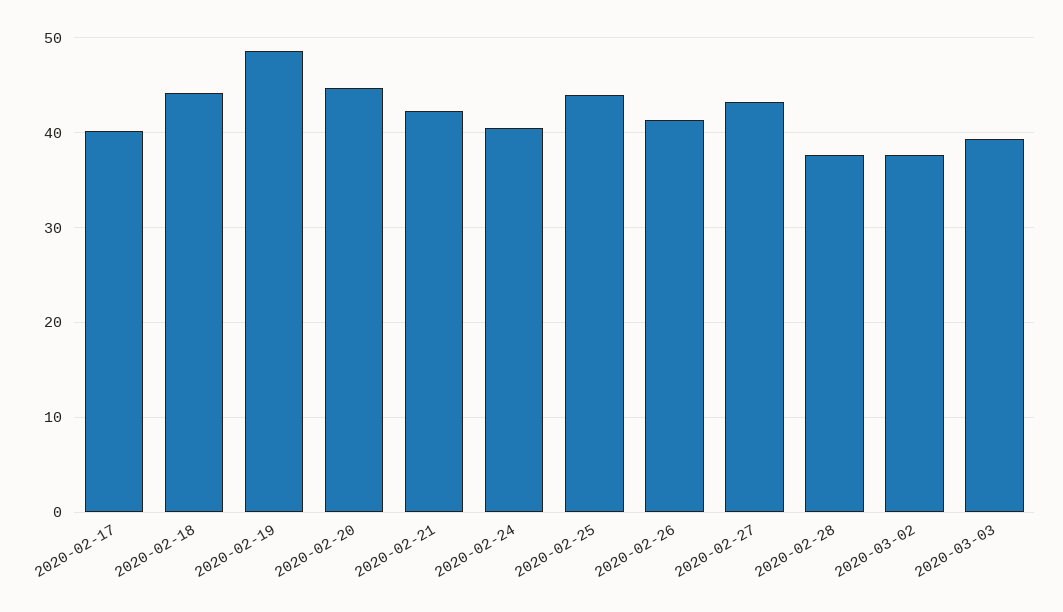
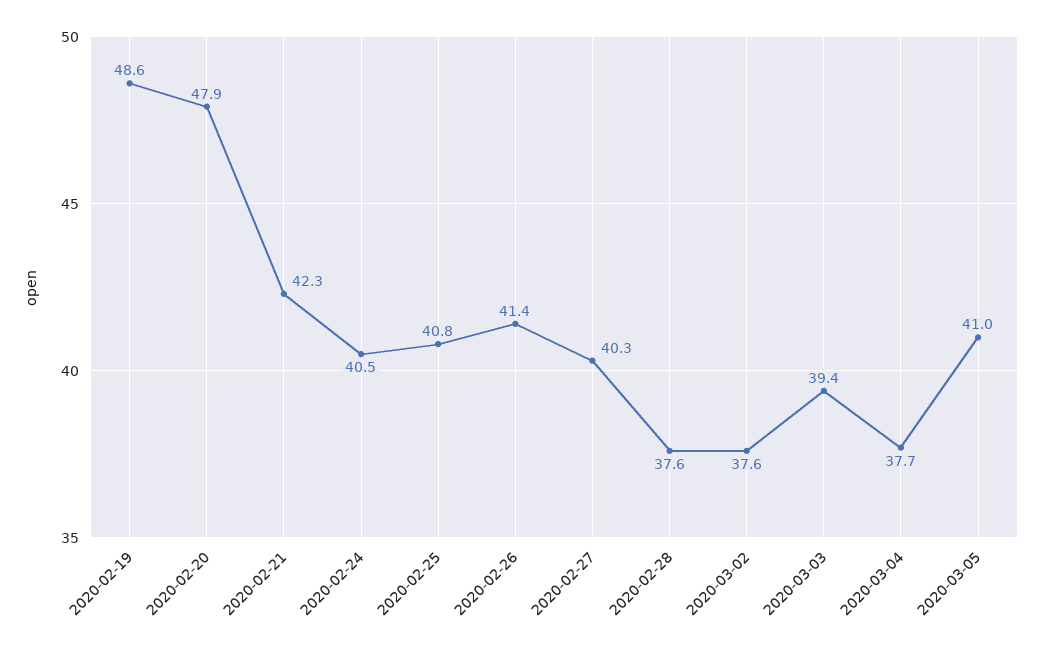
2020-02-17: 40 -> none
2020-02-18: 44 -> none
2020-02-20: 45 -> 47.9
2020-02-25: 44 -> 40.8
2020-02-27: 43 -> 40.3
2020-03-04: none -> 37.7
2020-03-05: none -> 41

